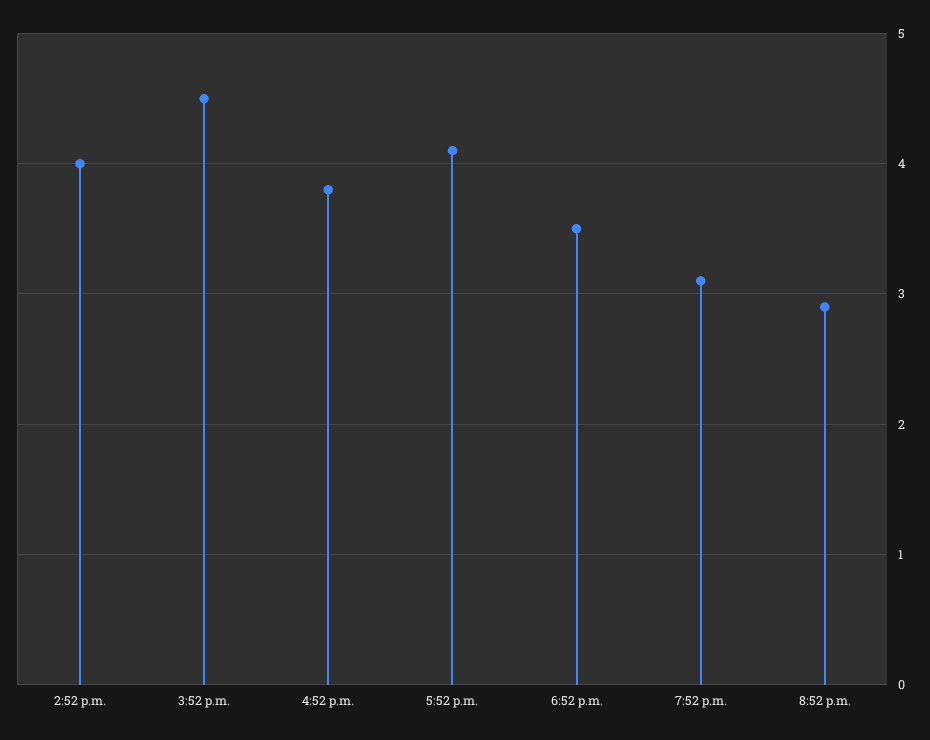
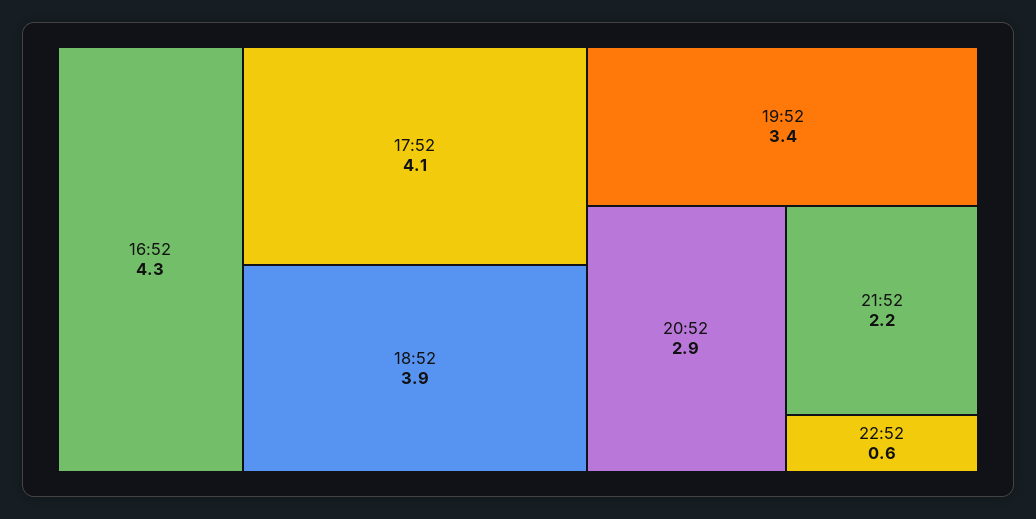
2:52 p.m.: 4 -> none
3:52 p.m.: 4.5 -> none
4:52 p.m.: 3.8 -> 4.3
6:52 p.m.: 3.5 -> 3.9
7:52 p.m.: 3.1 -> 3.4
21:52: none -> 2.2
22:52: none -> 0.6

